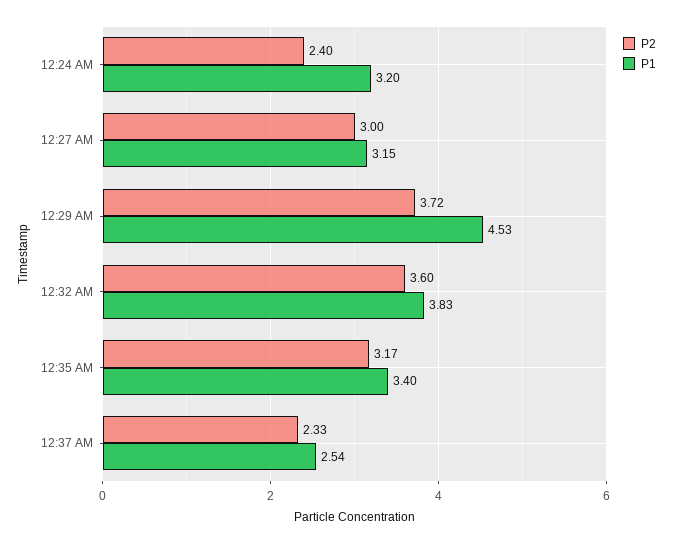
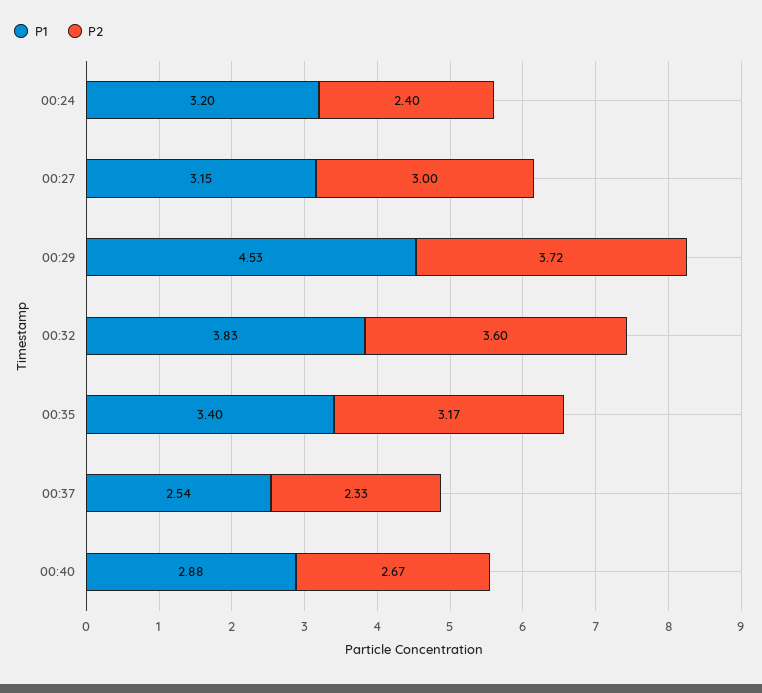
P1, 00:40: none -> 2.88
P2, 00:40: none -> 2.67

